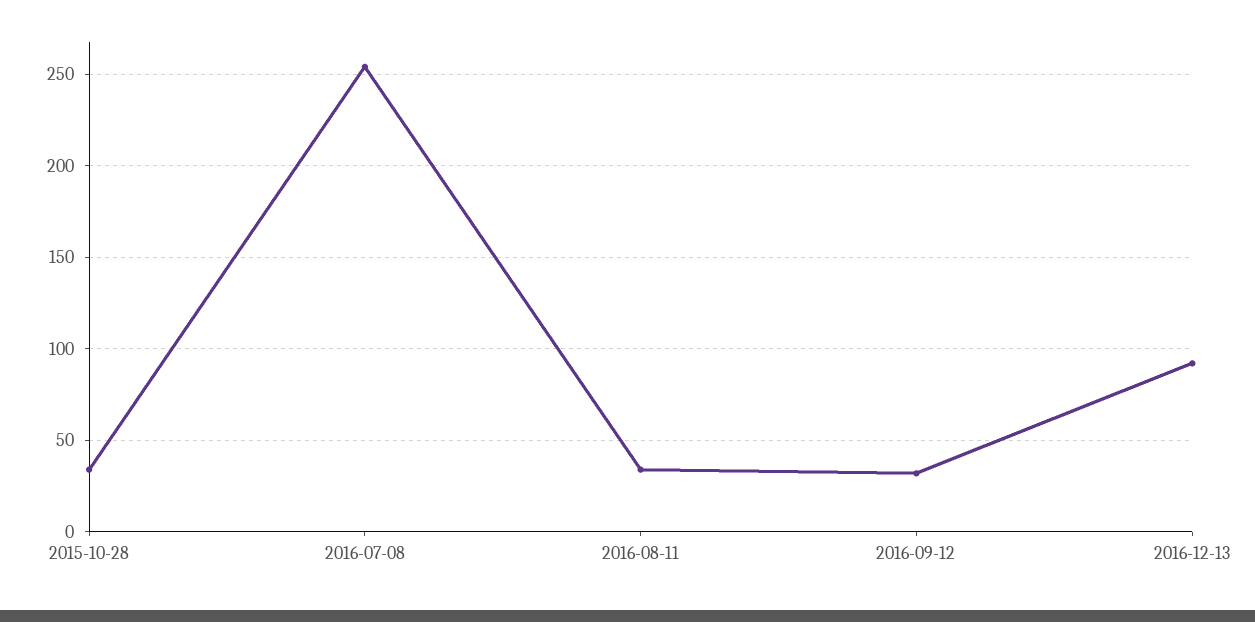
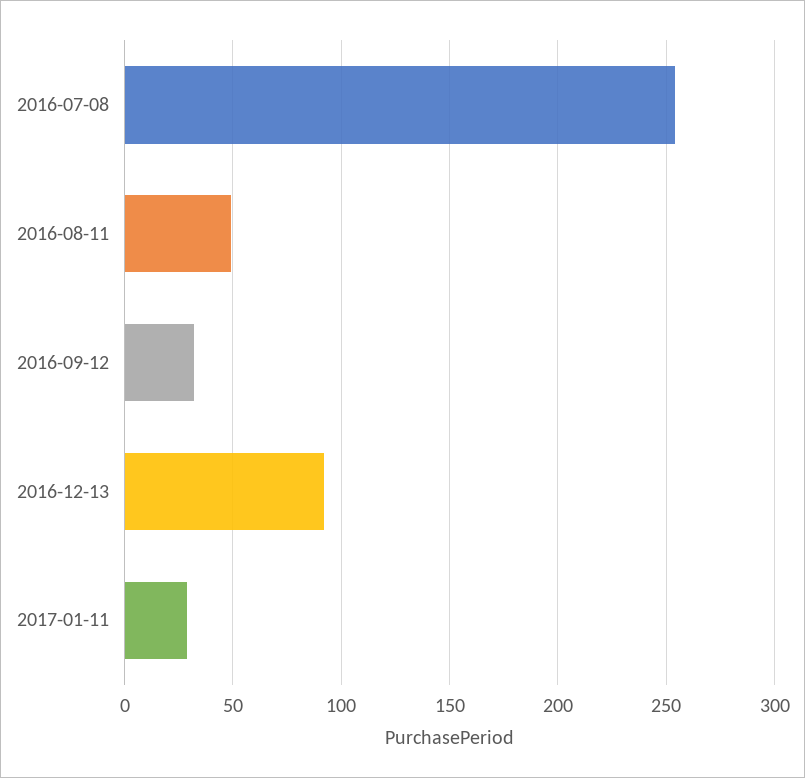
2015-10-28: 35 -> none
2016-08-11: 35 -> 50
2017-01-11: none -> 30

